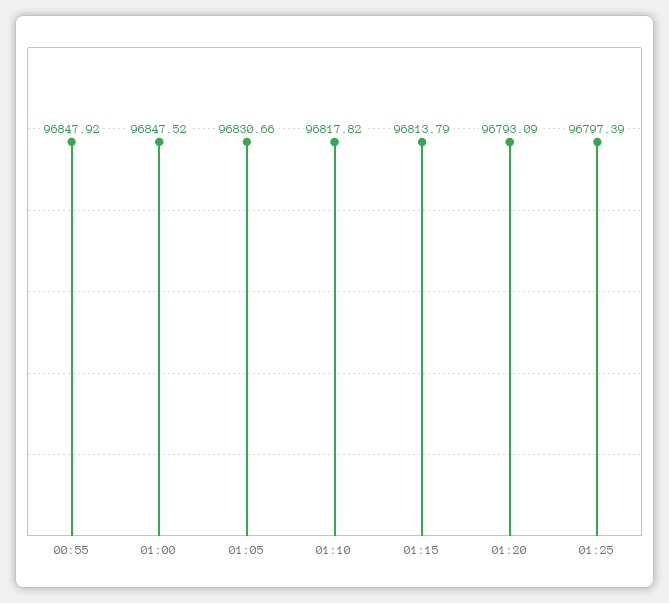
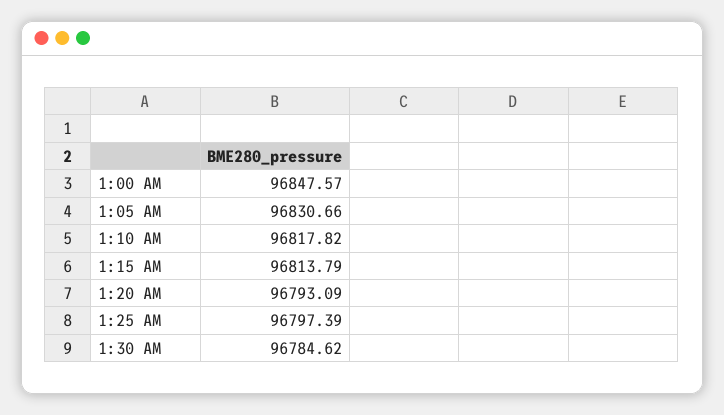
00:55: 96847.92 -> none
01:00: 96847.52 -> 96847.57
1:30 AM: none -> 96784.62

